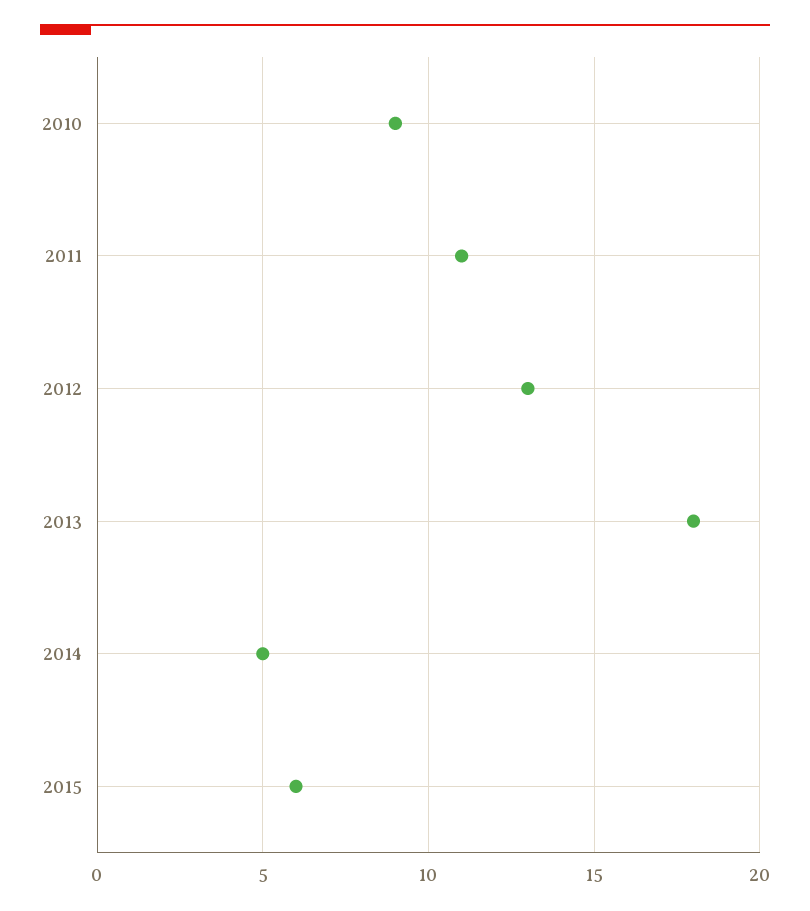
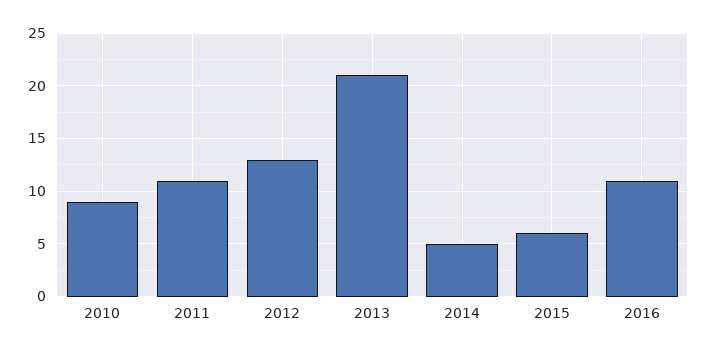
2013: 18 -> 21
2016: none -> 11

